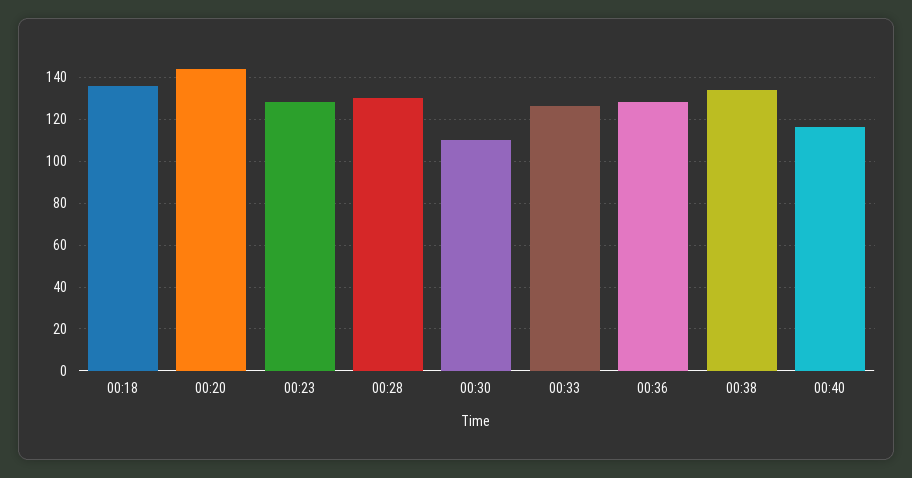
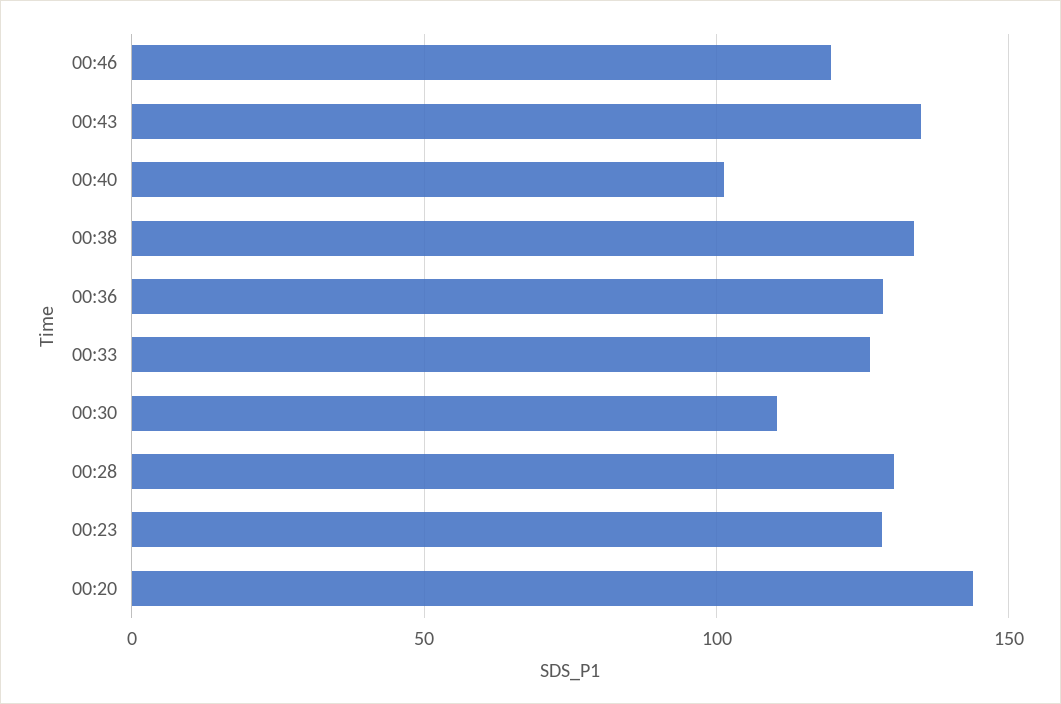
00:18: 135 -> none
00:40: 115 -> 100
00:46: none -> 120
00:43: none -> 135

